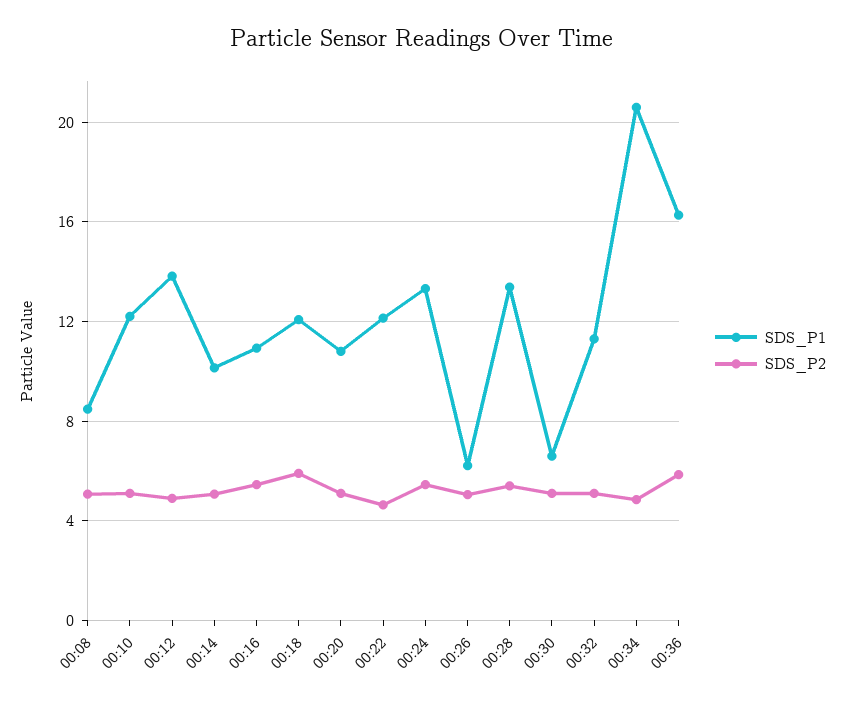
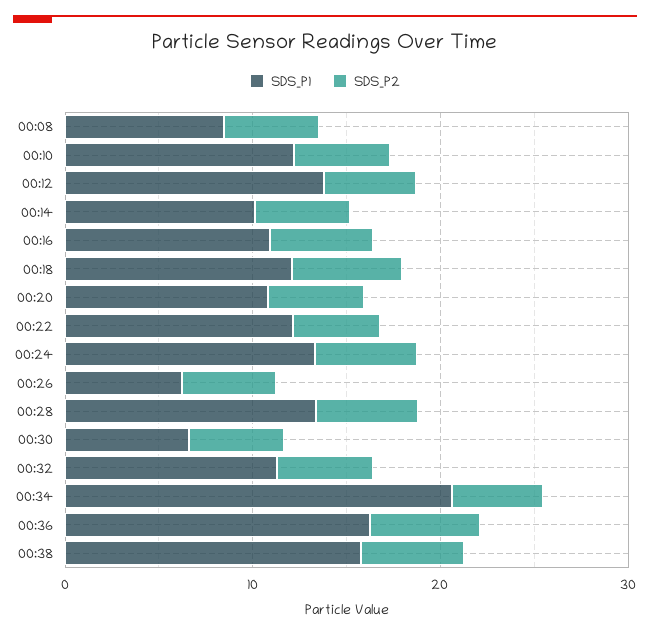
SDS_P1, 00:38: none -> 16
SDS_P2, 00:38: none -> 6

